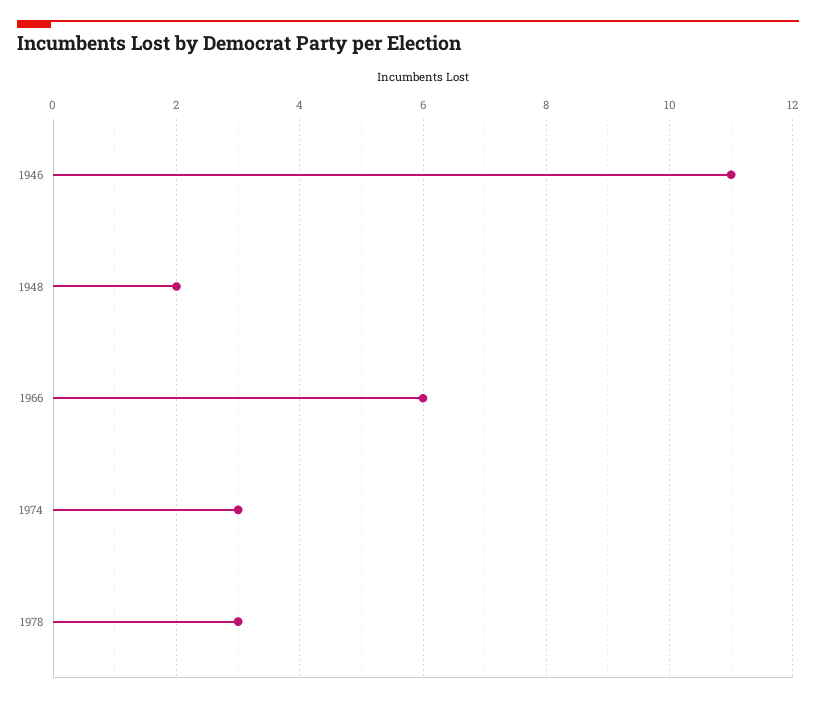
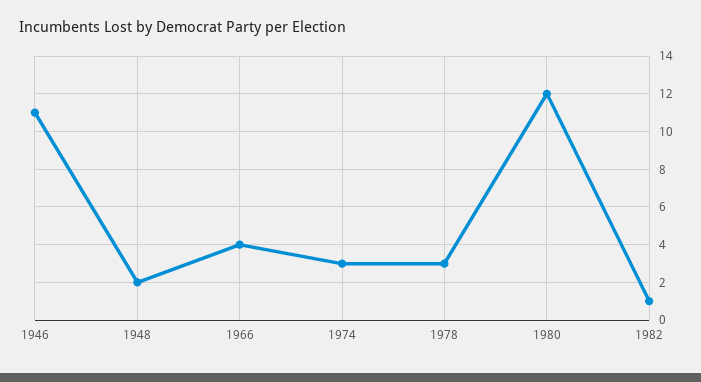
1966: 6 -> 4
1980: none -> 12
1982: none -> 1

